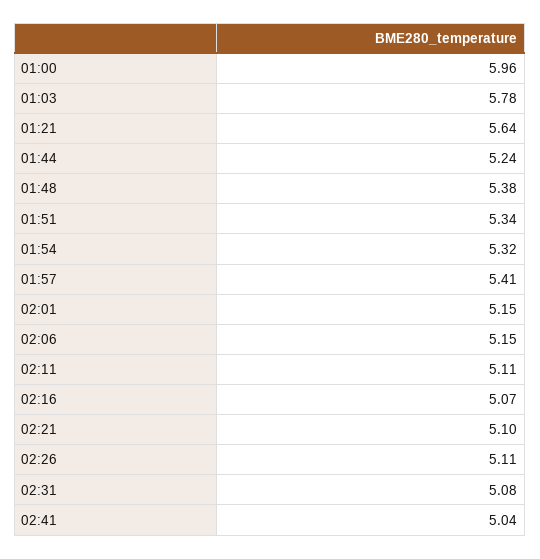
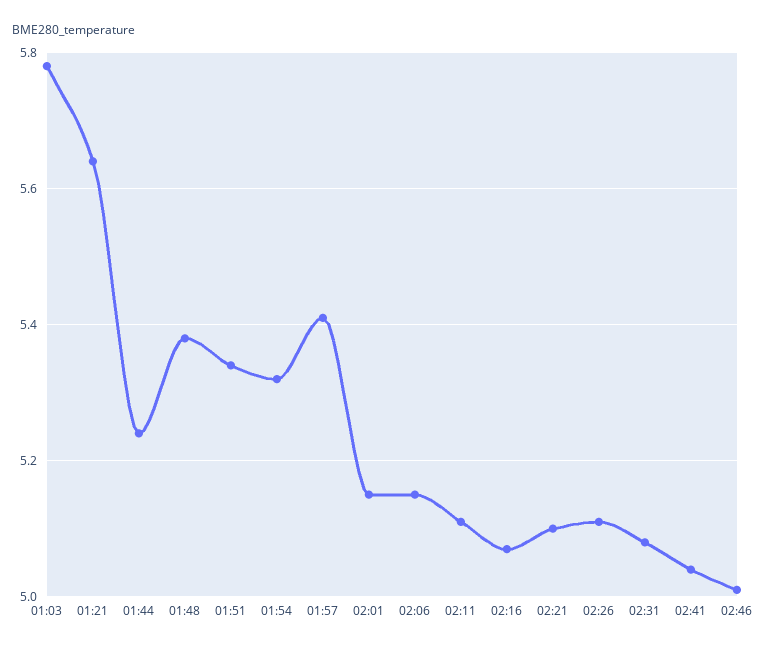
01:00: 5.96 -> none
02:46: none -> 5

